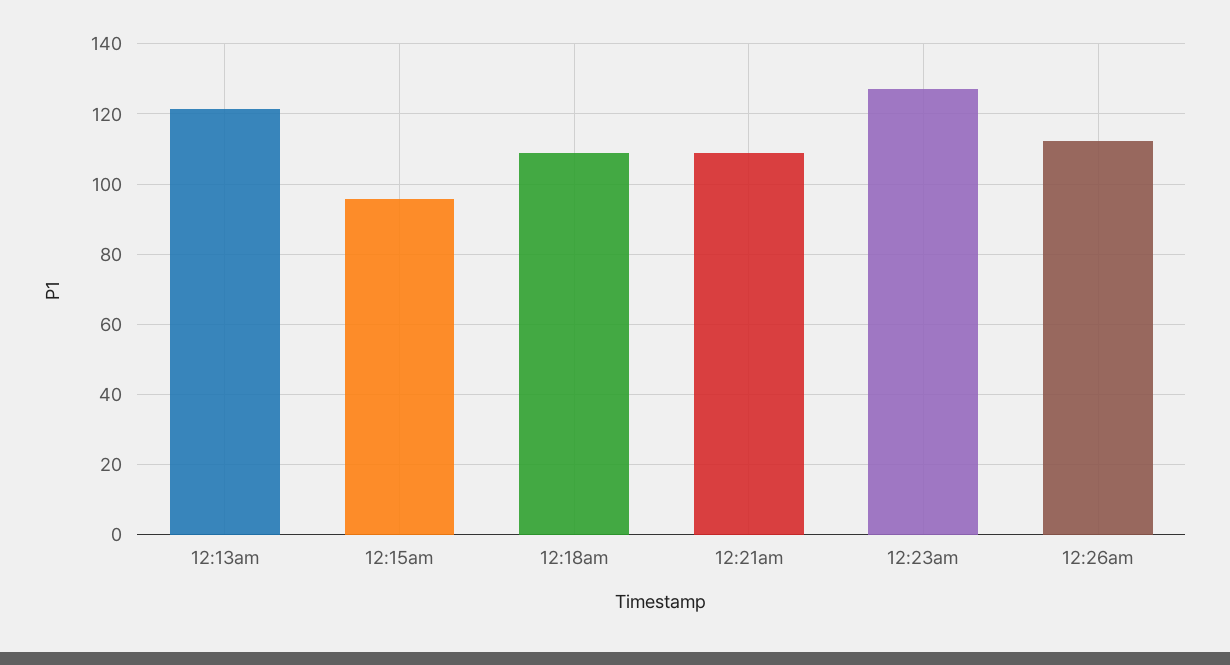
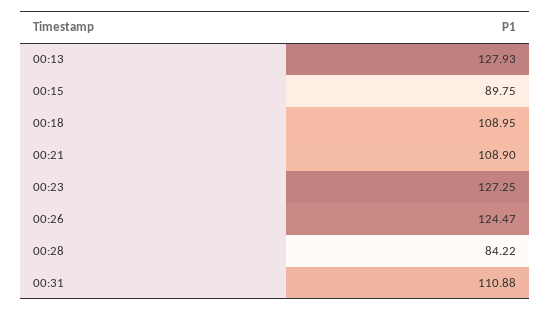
12:13am: 122 -> 127.93
12:15am: 96 -> 89.75
12:26am: 112 -> 124.47
00:28: none -> 84.22
00:31: none -> 110.88

